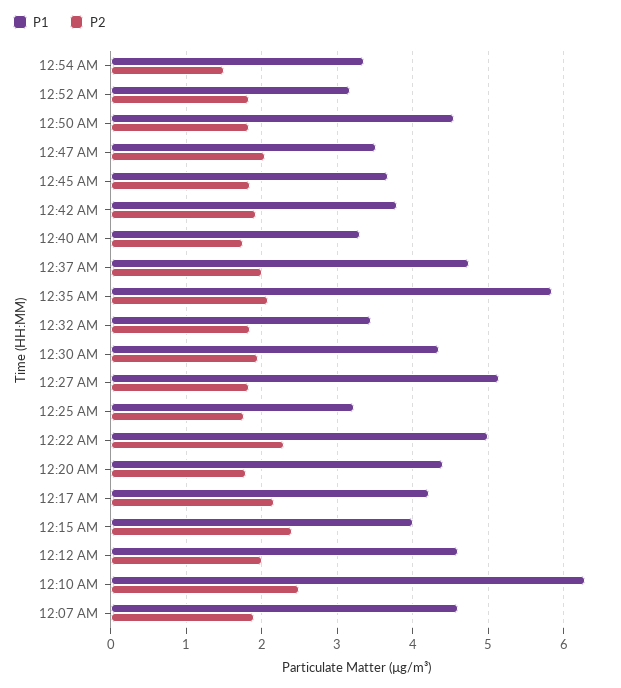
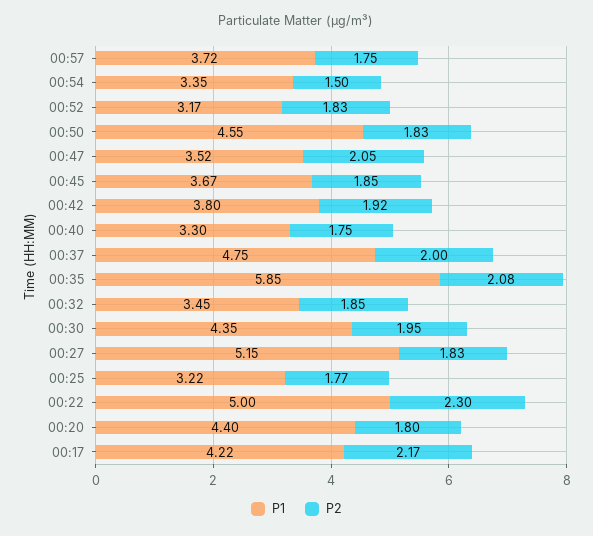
P1, 12:15 AM: 4 -> none
P2, 12:15 AM: 2.4 -> none
P1, 12:12 AM: 4.6 -> none
P2, 12:12 AM: 2 -> none
P1, 12:10 AM: 6.3 -> none
P2, 12:10 AM: 2.5 -> none
P1, 12:07 AM: 4.6 -> none
P2, 12:07 AM: 1.9 -> none
P1, 00:57: none -> 3.72
P2, 00:57: none -> 1.75

